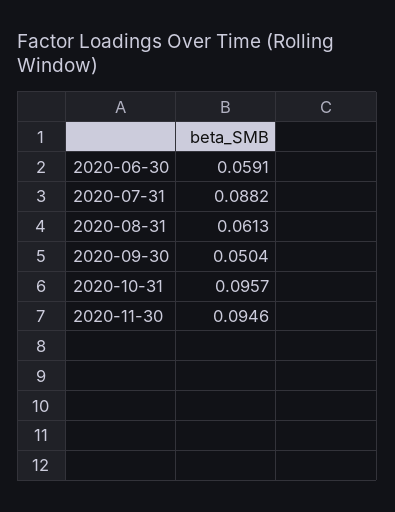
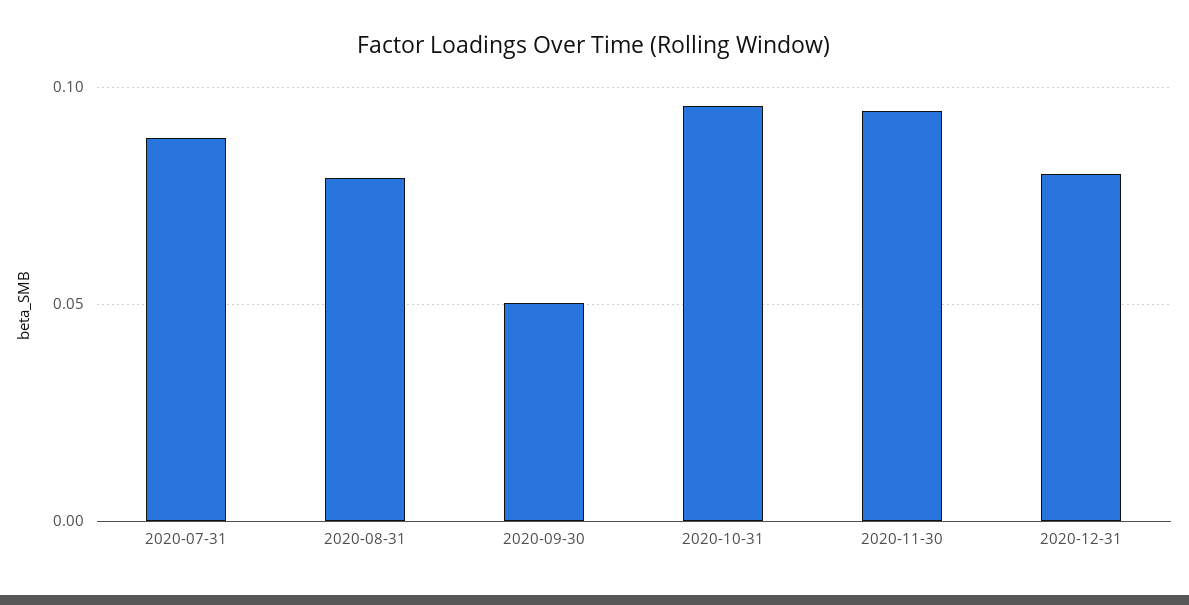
2020-06-30: 0.0591 -> none
2020-08-31: 0.0613 -> 0.08
2020-12-31: none -> 0.08

